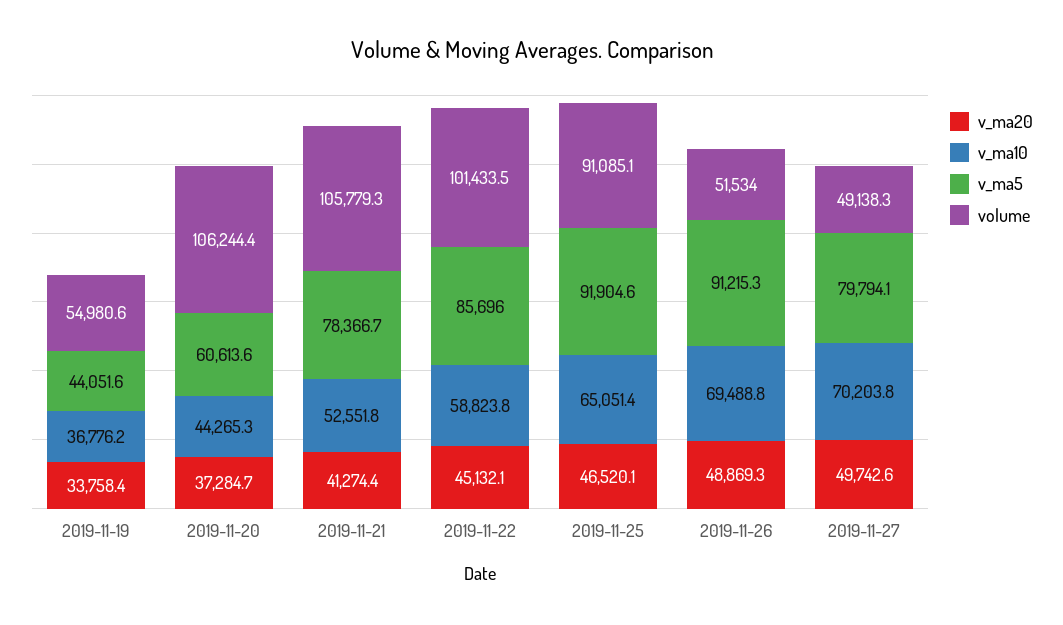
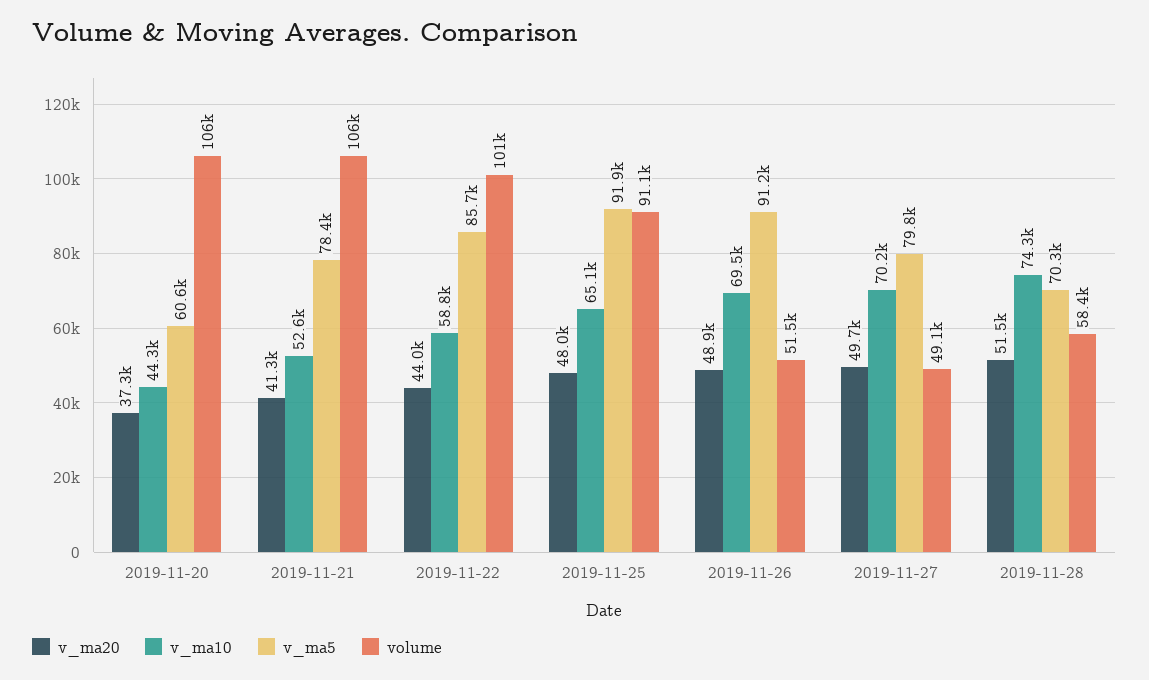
v_ma20, 2019-11-19: 33758.4 -> none
v_ma10, 2019-11-19: 36776.2 -> none
v_ma5, 2019-11-19: 44051.6 -> none
volume, 2019-11-19: 54980.6 -> none
v_ma20, 2019-11-22: 45132.1 -> 44000
v_ma20, 2019-11-25: 46520.1 -> 48000
v_ma20, 2019-11-28: none -> 51500
v_ma10, 2019-11-28: none -> 74300
v_ma5, 2019-11-28: none -> 70300
volume, 2019-11-28: none -> 58400

